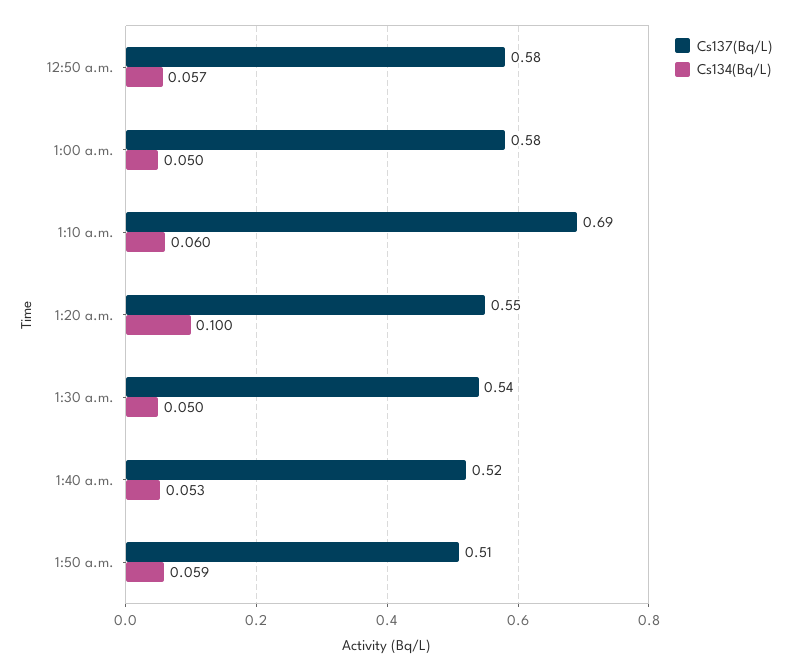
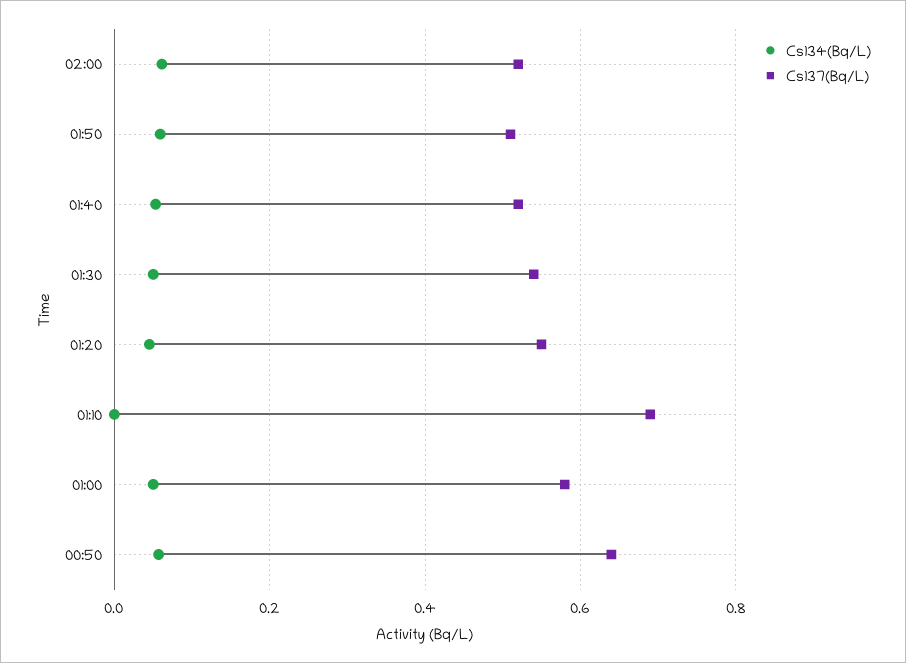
Cs137(Bq/L), 12:50 a.m.: 0.58 -> 0.64
Cs134(Bq/L), 1:10 a.m.: 0.06 -> 0
Cs134(Bq/L), 1:20 a.m.: 0.1 -> 0.04
Cs134(Bq/L), 02:00: none -> 0.06
Cs137(Bq/L), 02:00: none -> 0.52

